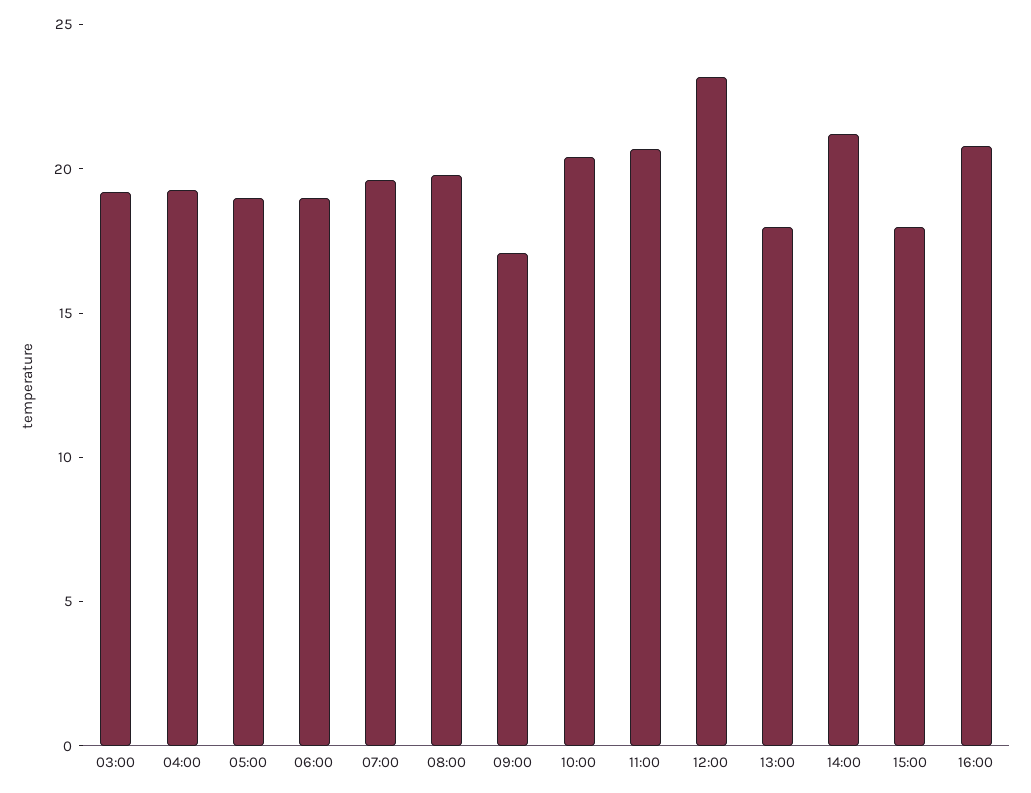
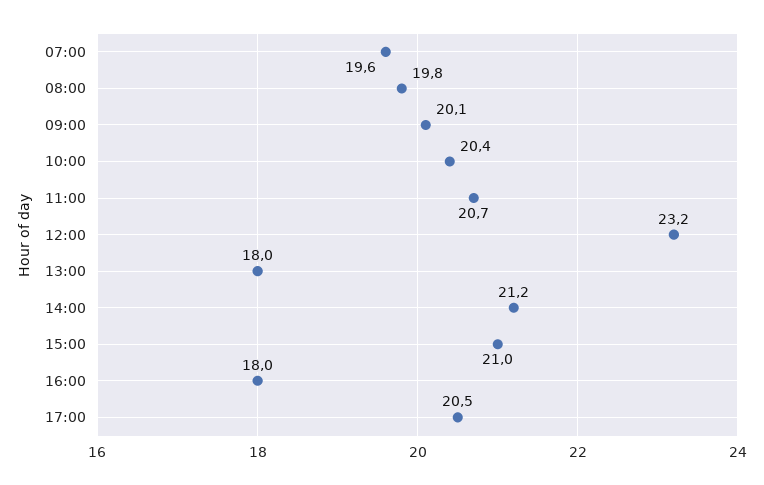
03:00: 19 -> none
04:00: 19 -> none
05:00: 19 -> none
06:00: 19 -> none
09:00: 17 -> 20.1
15:00: 18 -> 21
16:00: 21 -> 18
17:00: none -> 20.5

